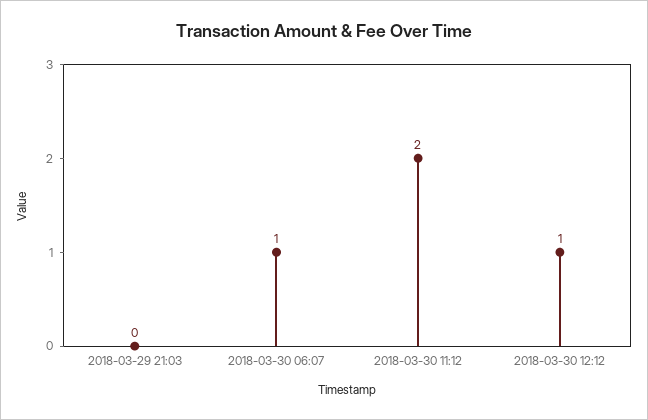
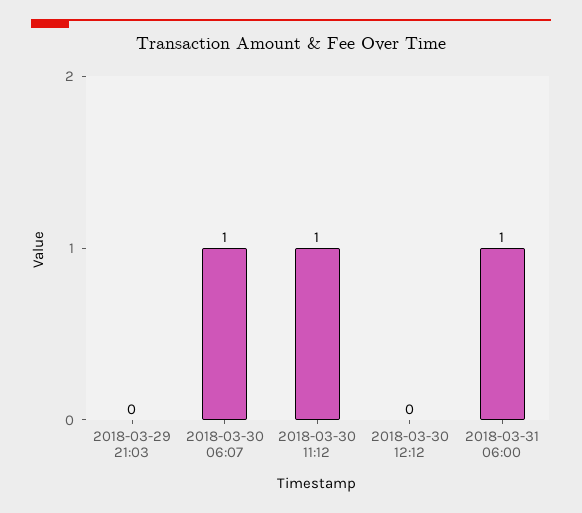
2018-03-30 11:12: 2 -> 1
2018-03-30 12:12: 1 -> 0
2018-03-31 06:00: none -> 1

